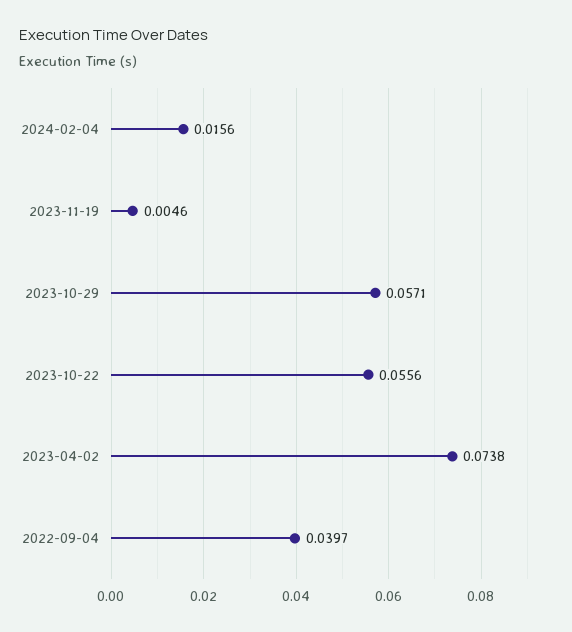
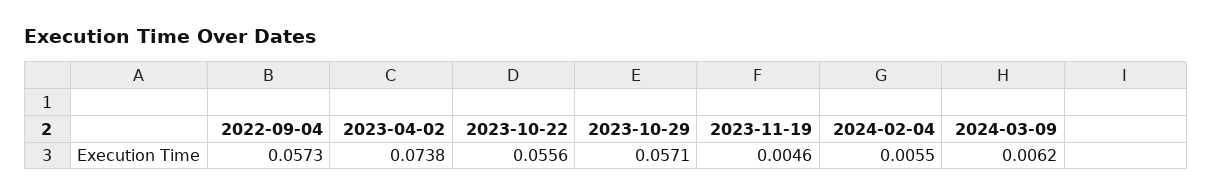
2024-02-04: 0.0156 -> 0.0055
2022-09-04: 0.0397 -> 0.0573
2024-03-09: none -> 0.0062

